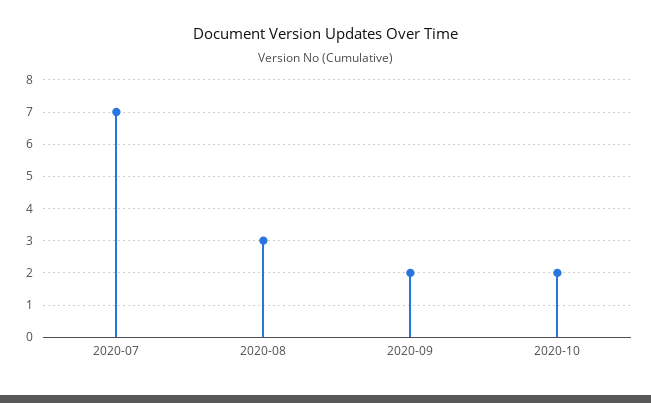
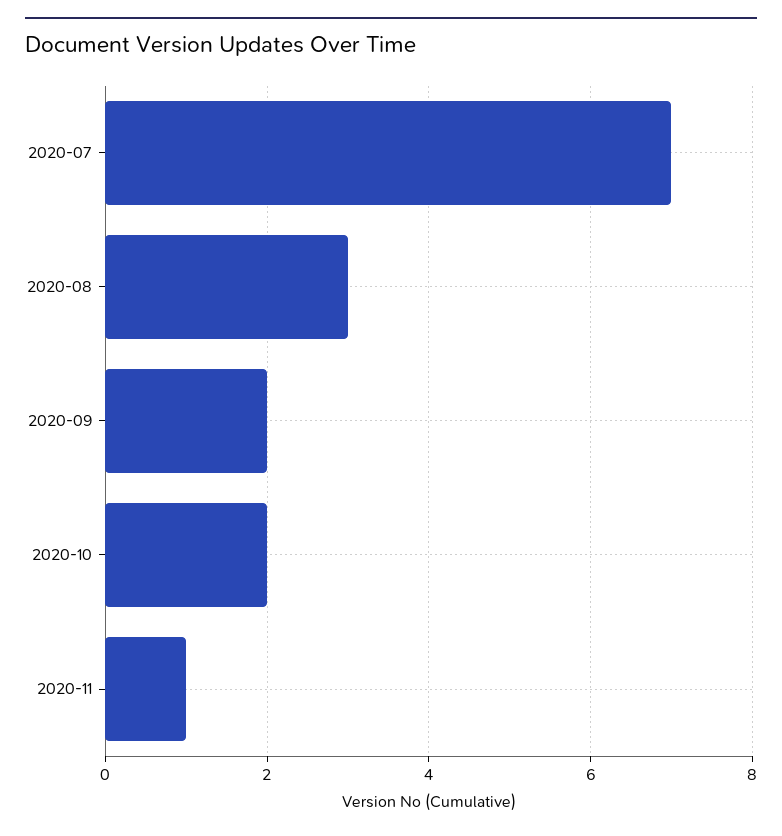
2020-11: none -> 1

